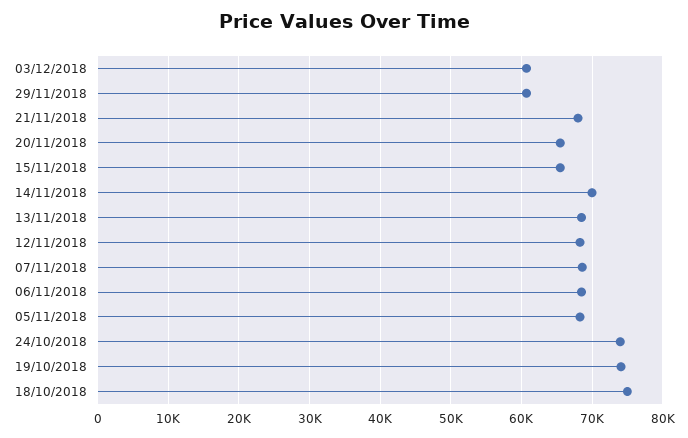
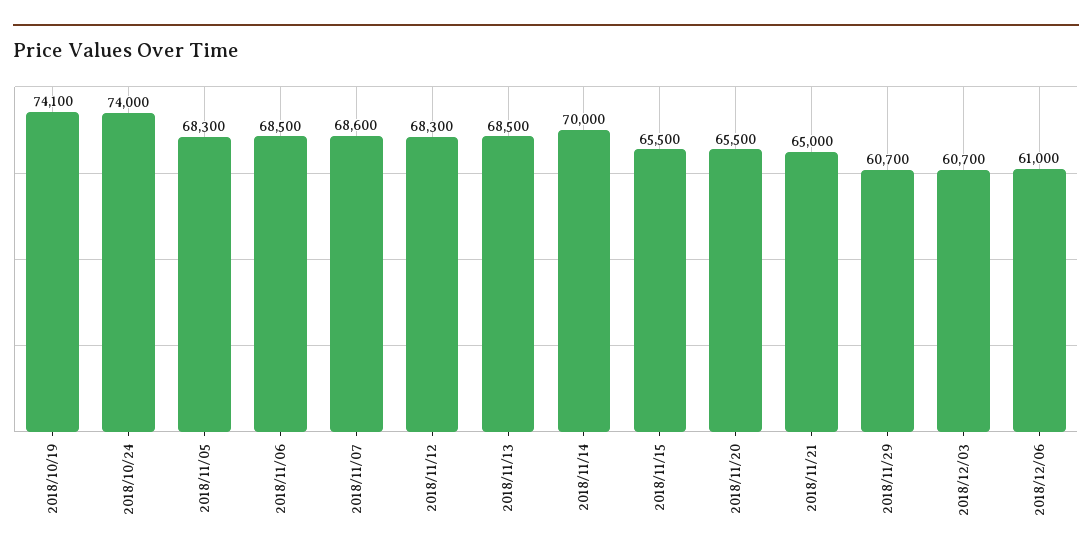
21/11/2018: 68000 -> 65000
18/10/2018: 75000 -> none
2018/12/06: none -> 61000

